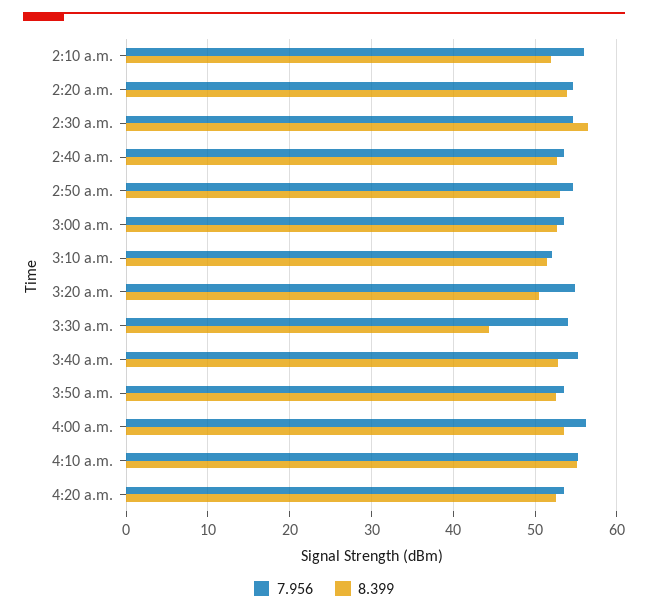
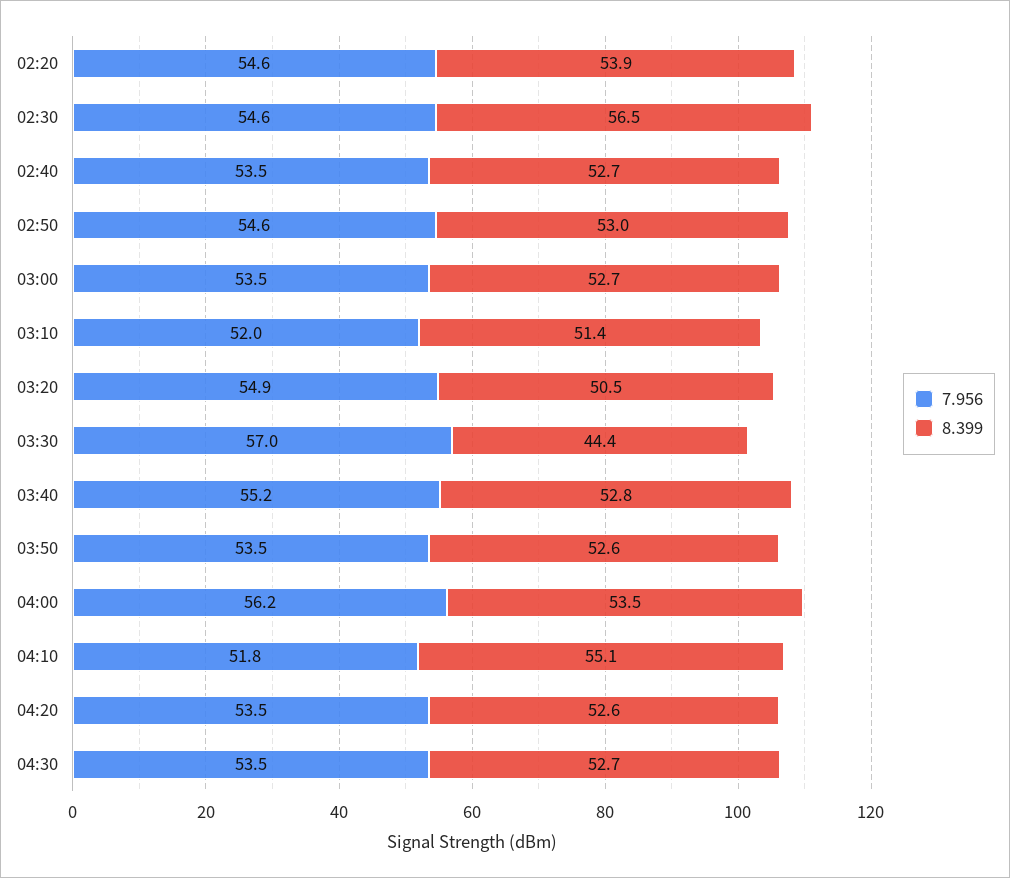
7.956, 2:10 a.m.: 56 -> none
8.399, 2:10 a.m.: 52 -> none
7.956, 3:30 a.m.: 54 -> 57
7.956, 4:10 a.m.: 55 -> 51.8
7.956, 04:30: none -> 53.5
8.399, 04:30: none -> 52.7

